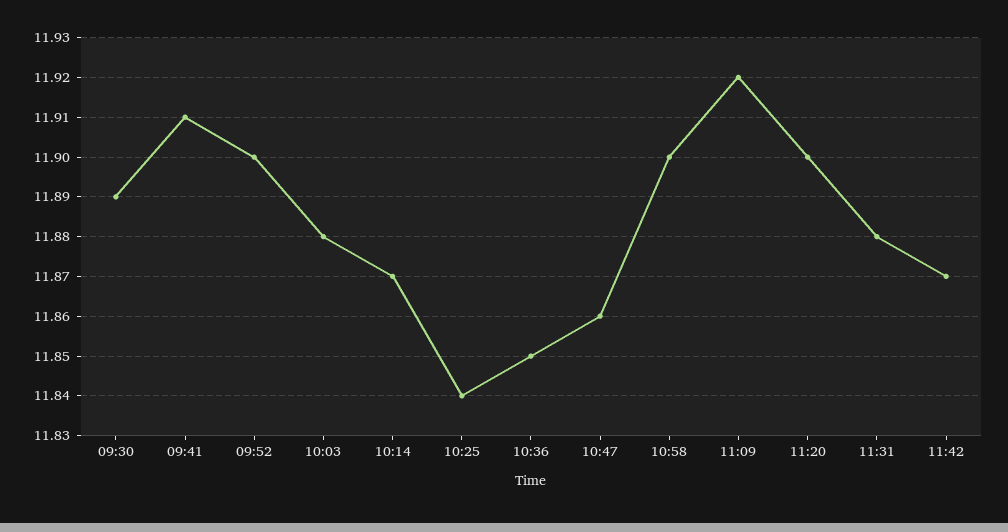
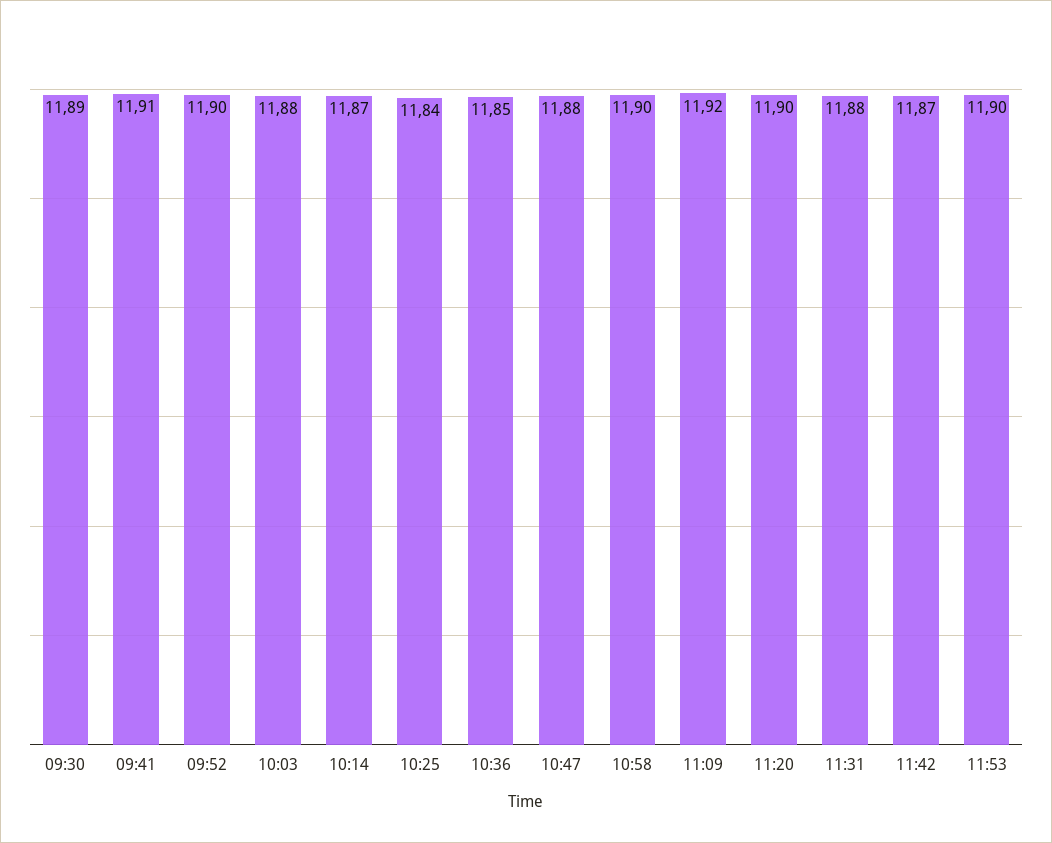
10:47: 11.86 -> 11.88
11:53: none -> 11.9

